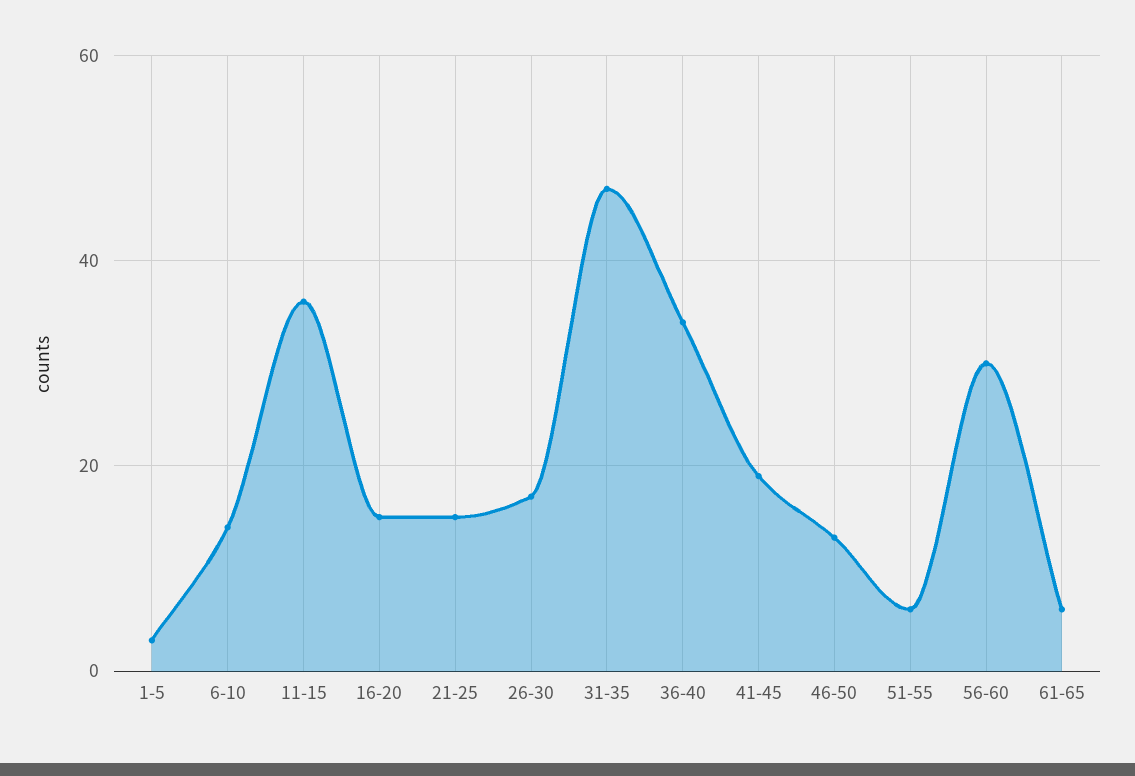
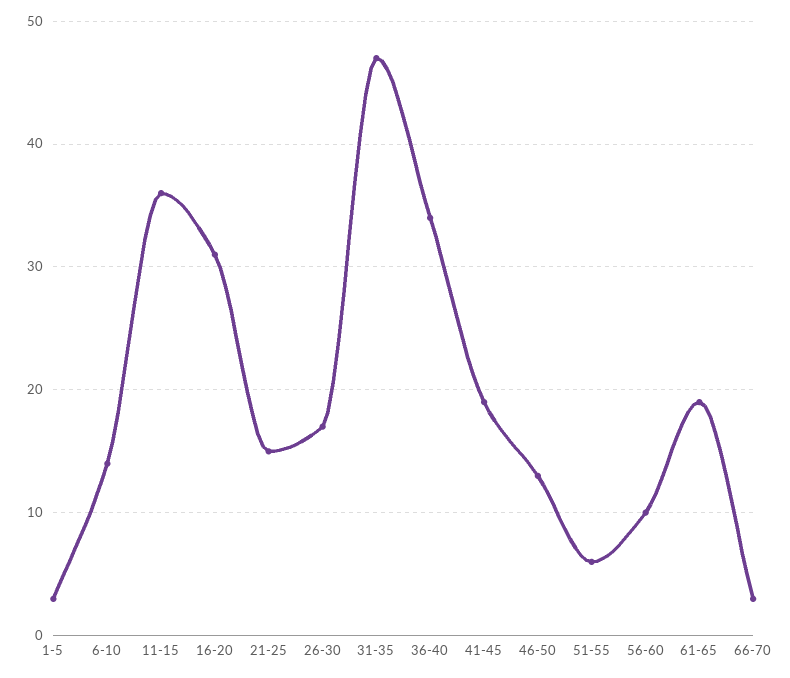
16-20: 15 -> 31
56-60: 30 -> 10
61-65: 5 -> 19
66-70: none -> 3

